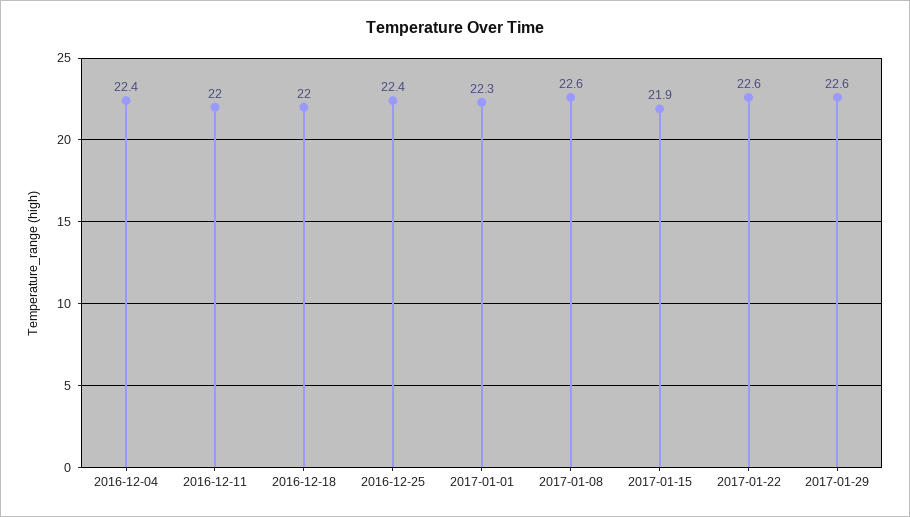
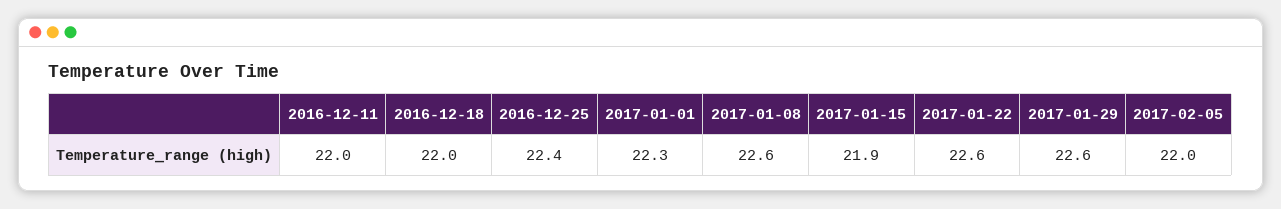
2016-12-04: 22.4 -> none
2017-02-05: none -> 22

